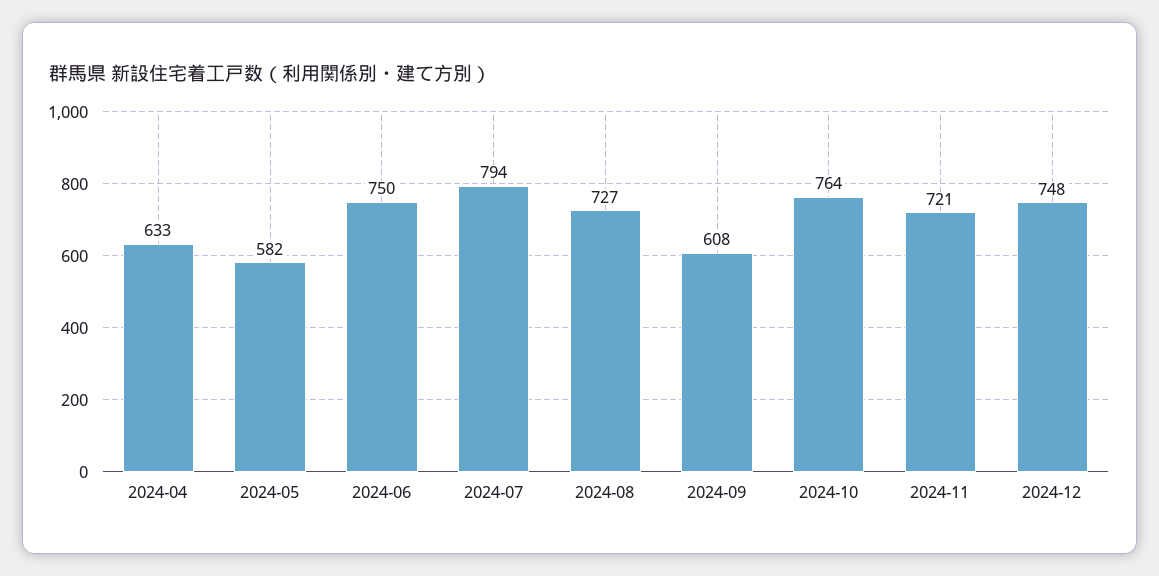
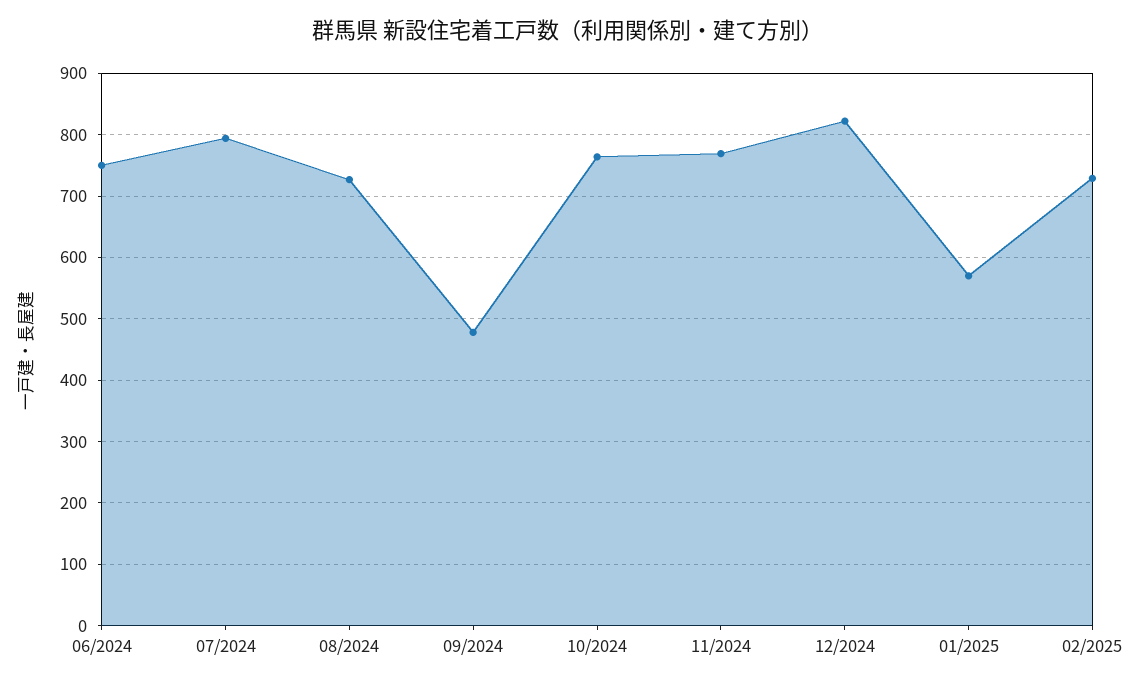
2024-04: 633 -> none
2024-05: 582 -> none
2024-09: 608 -> 480
2024-11: 721 -> 770
2024-12: 748 -> 820
01/2025: none -> 570
02/2025: none -> 730

